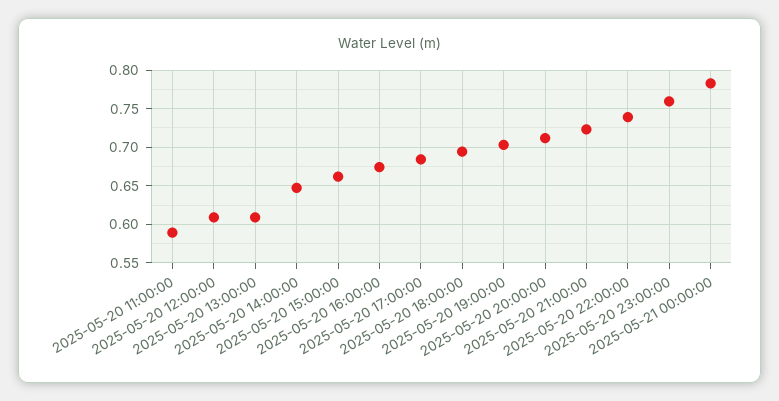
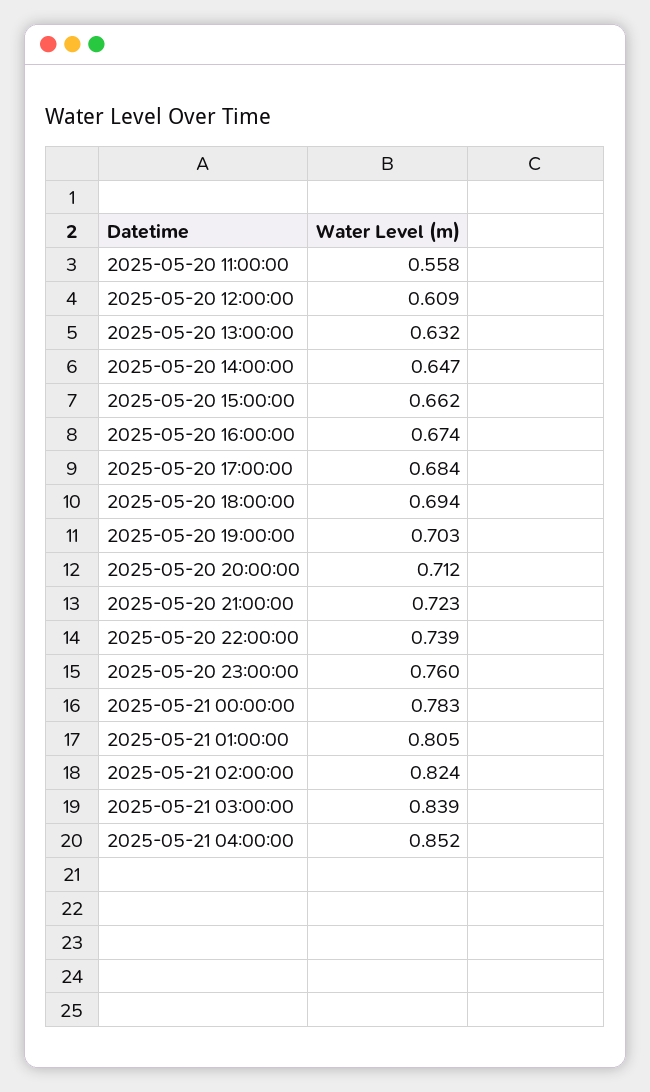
2025-05-20 11:00:00: 0.59 -> 0.558
2025-05-20 13:00:00: 0.61 -> 0.632
2025-05-21 01:00:00: none -> 0.805
2025-05-21 02:00:00: none -> 0.824
2025-05-21 03:00:00: none -> 0.839
2025-05-21 04:00:00: none -> 0.852

